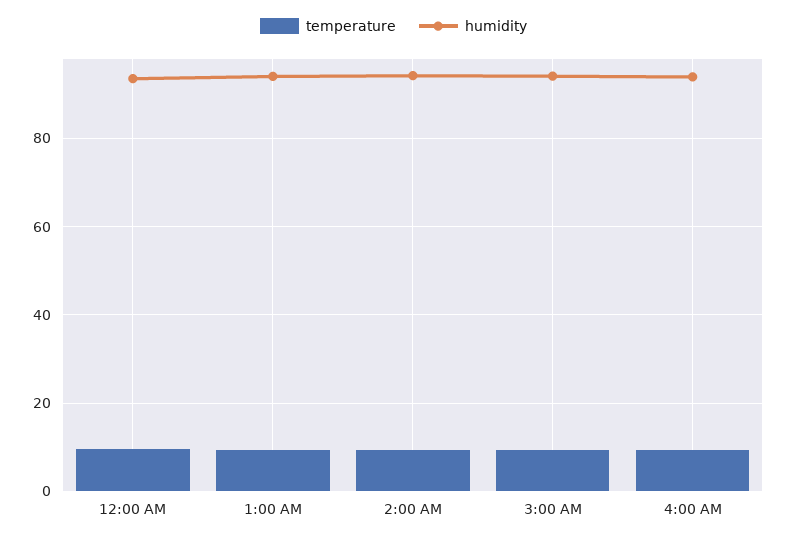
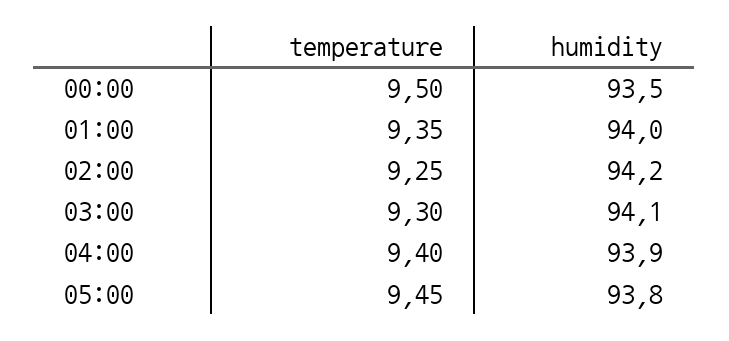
temperature, 05:00: none -> 9.45
humidity, 05:00: none -> 93.8

